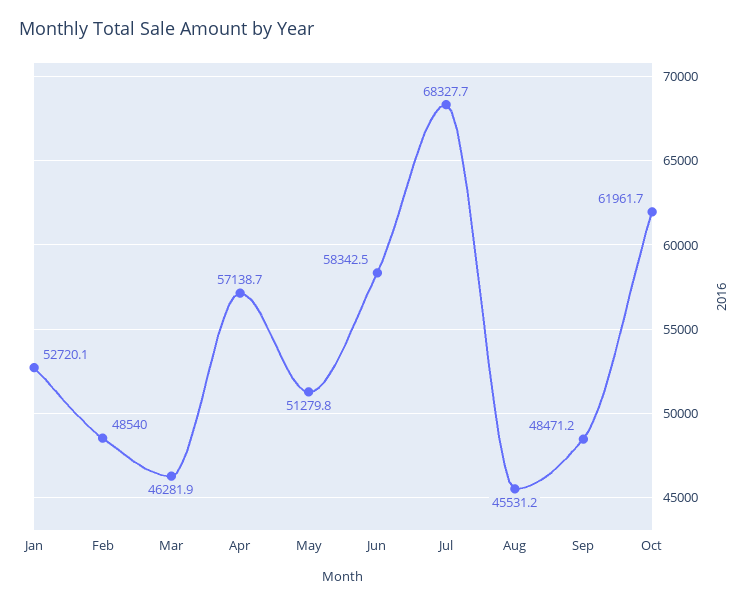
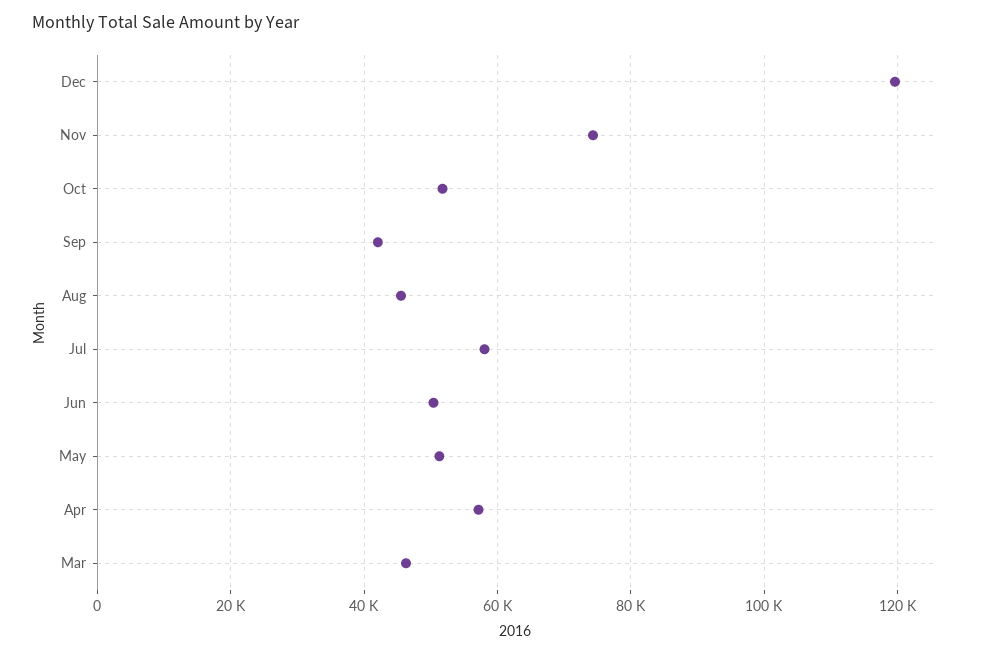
Jan: 52720.1 -> none
Feb: 48540 -> none
Jun: 58342.5 -> 50000
Jul: 68327.7 -> 58000
Sep: 48471.2 -> 42000
Oct: 61961.7 -> 52000
Dec: none -> 120000
Nov: none -> 74000

